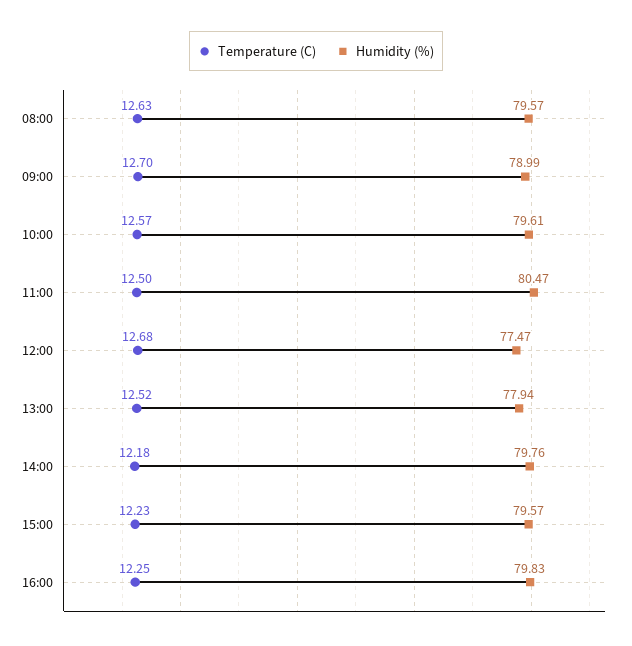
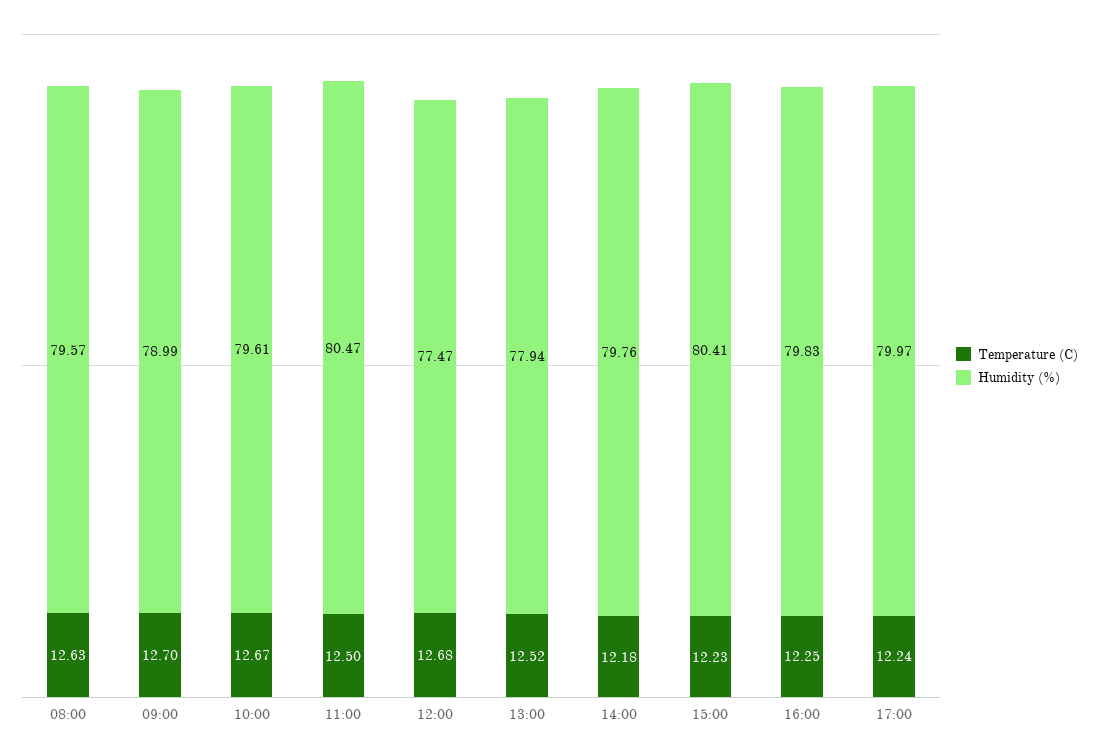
Temperature (C), 10:00: 12.57 -> 12.67
Humidity (%), 15:00: 79.57 -> 80.41
Temperature (C), 17:00: none -> 12.24
Humidity (%), 17:00: none -> 79.97

